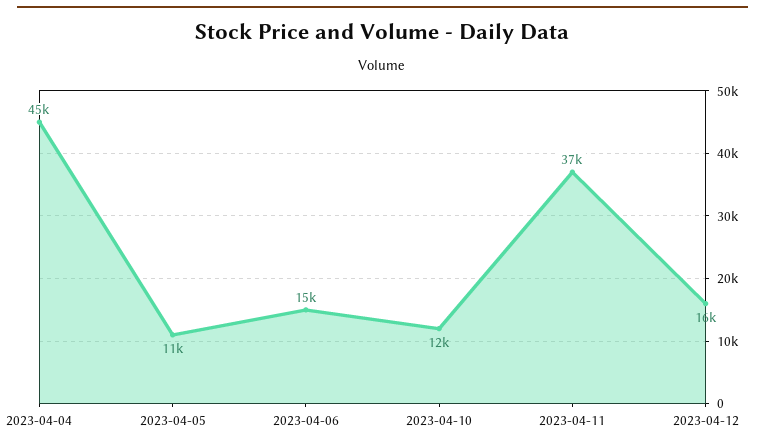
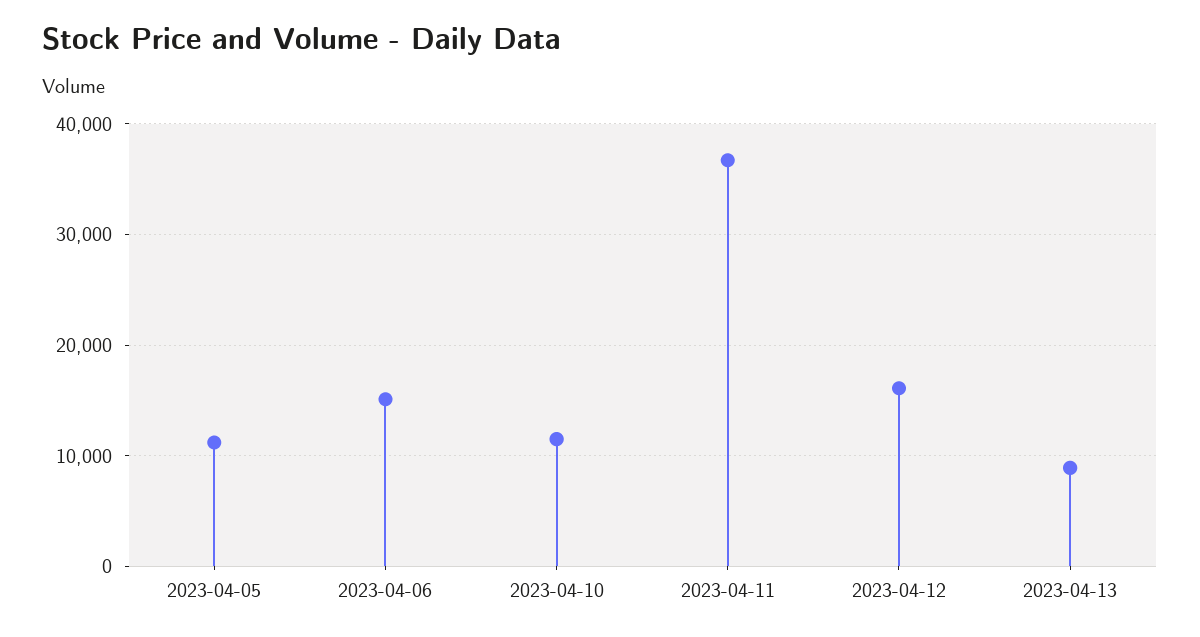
2023-04-04: 45000 -> none
2023-04-13: none -> 9000

